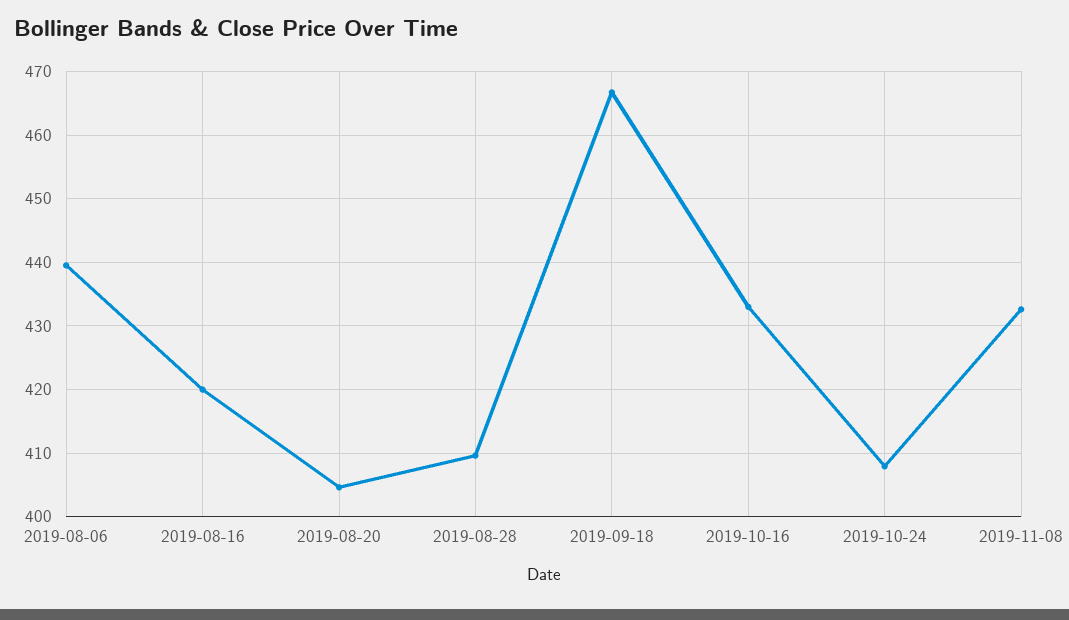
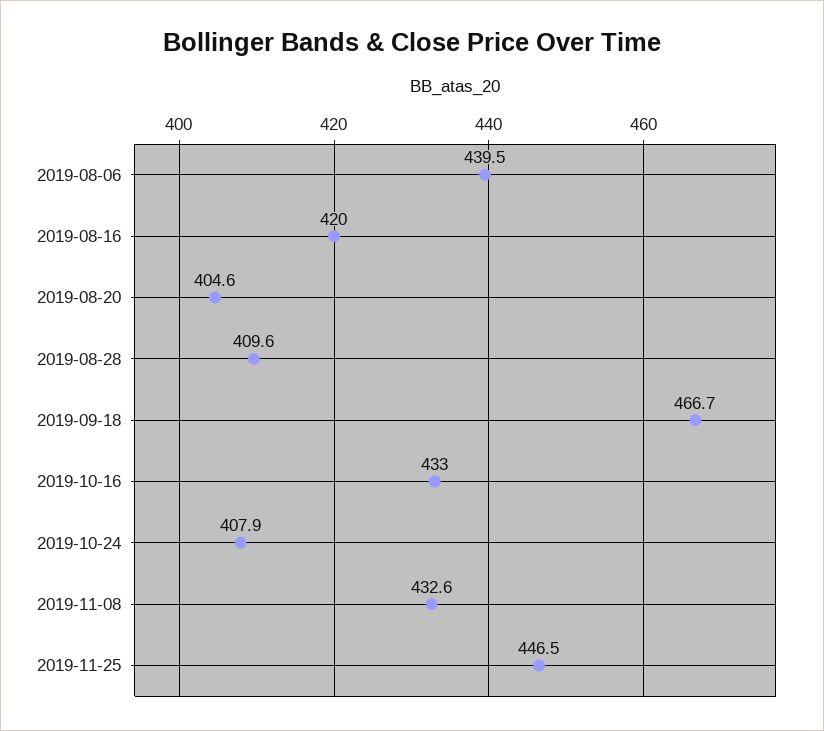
2019-11-25: none -> 446.5

